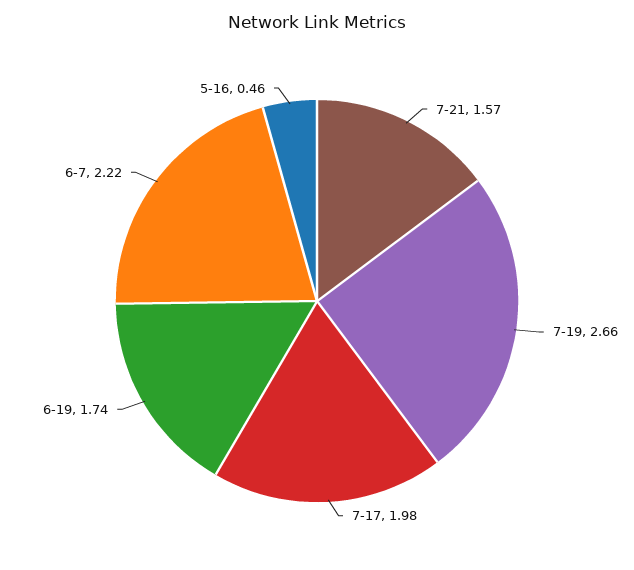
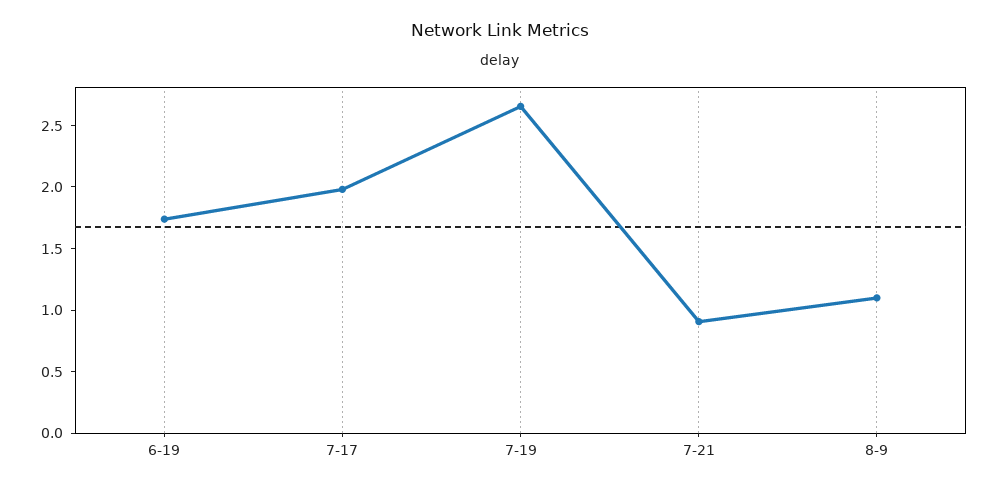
7-21: 1.57 -> 0.9
6-7: 2.22 -> none
5-16: 0.46 -> none
8-9: none -> 1.1

